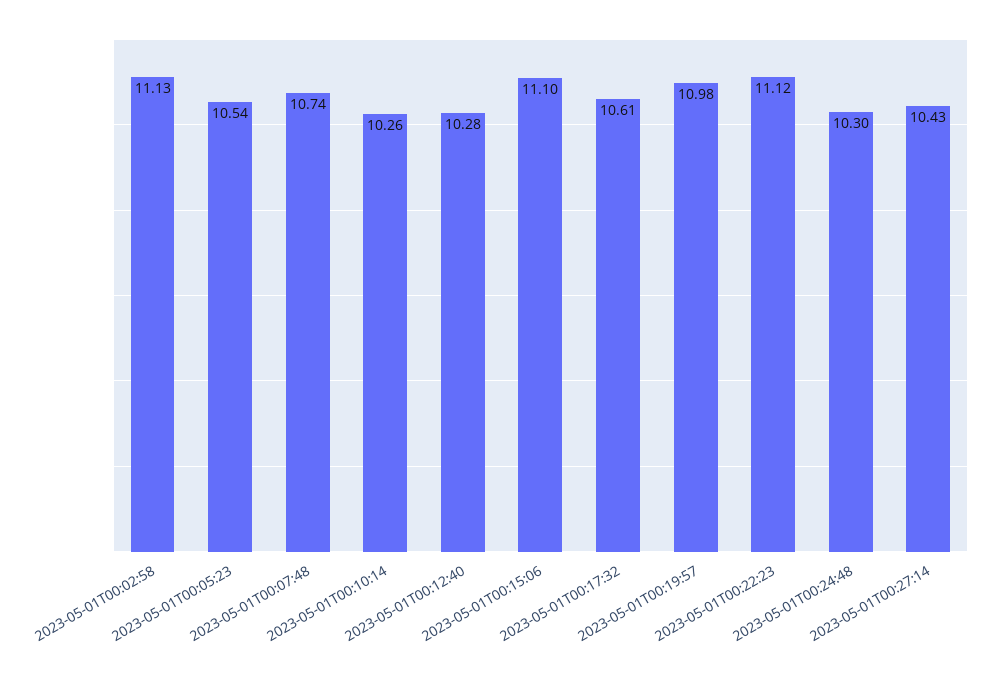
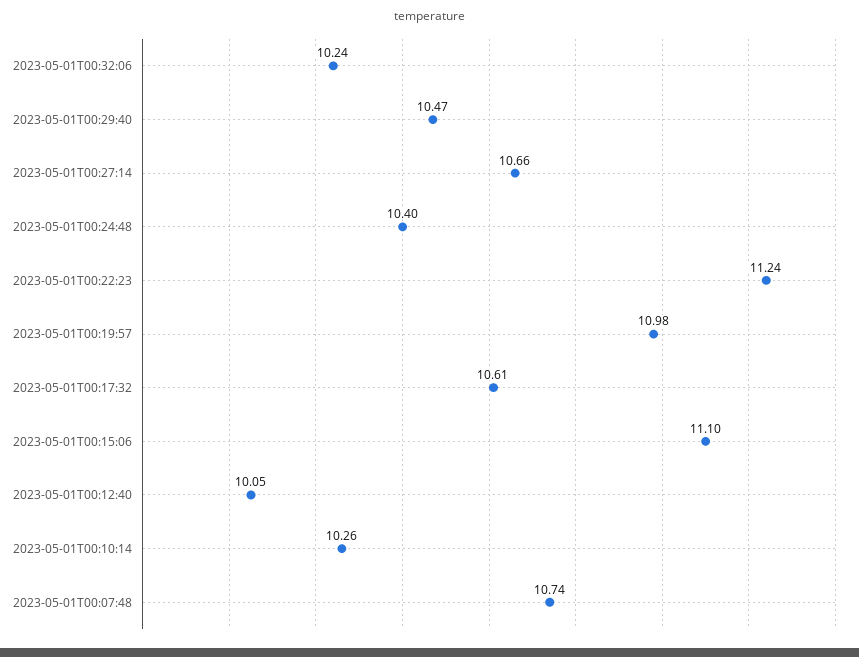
2023-05-01T00:02:58: 11.13 -> none
2023-05-01T00:05:23: 10.54 -> none
2023-05-01T00:12:40: 10.28 -> 10.05
2023-05-01T00:22:23: 11.12 -> 11.24
2023-05-01T00:24:48: 10.3 -> 10.4
2023-05-01T00:27:14: 10.43 -> 10.66
2023-05-01T00:32:06: none -> 10.24
2023-05-01T00:29:40: none -> 10.47

